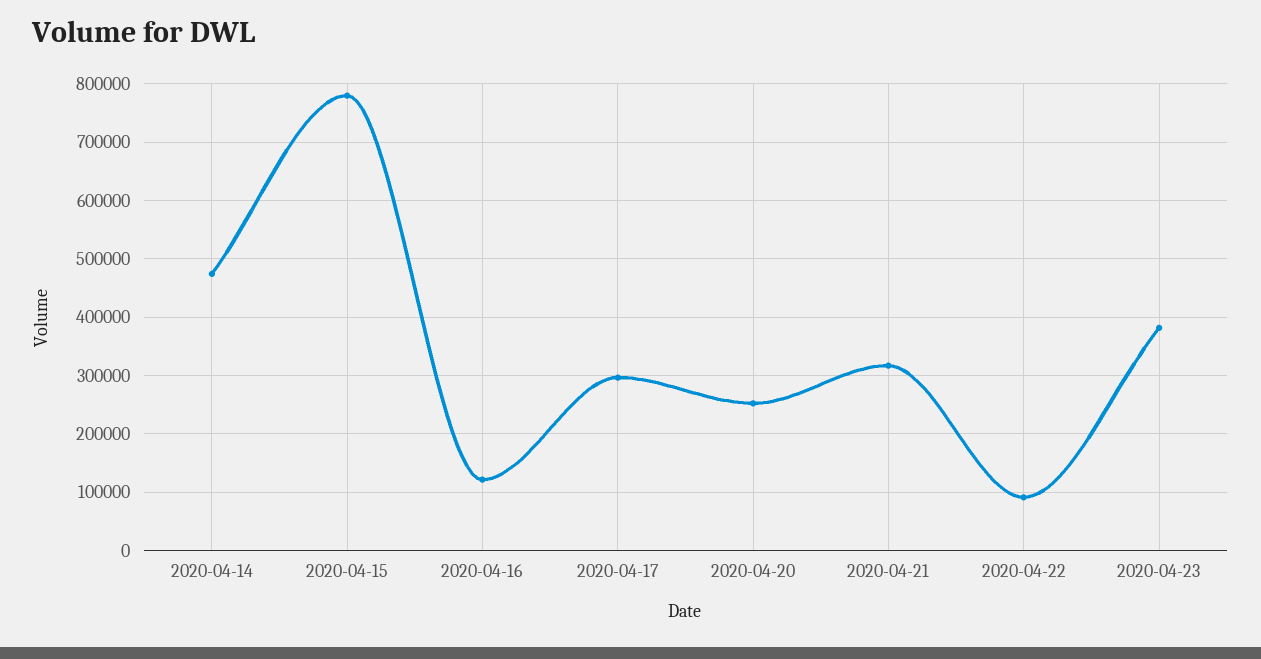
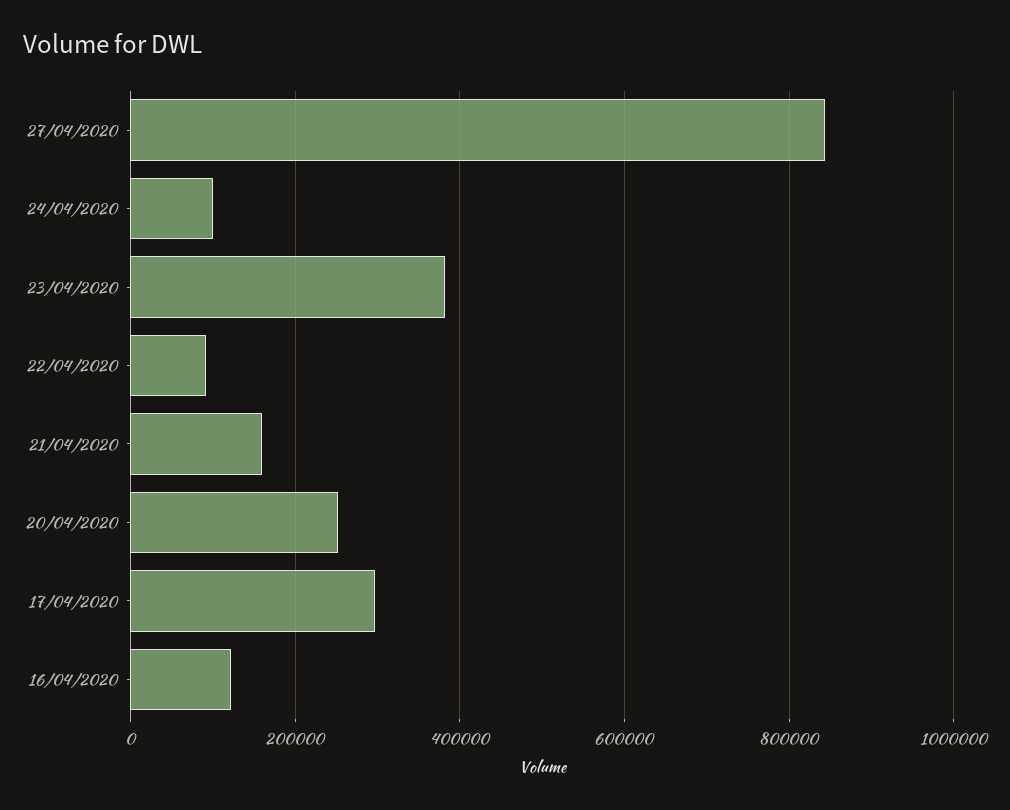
2020-04-14: 480000 -> none
2020-04-15: 780000 -> none
2020-04-21: 320000 -> 160000
27/04/2020: none -> 840000
24/04/2020: none -> 100000

